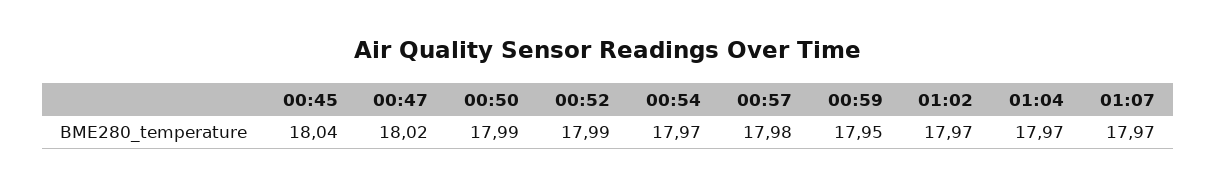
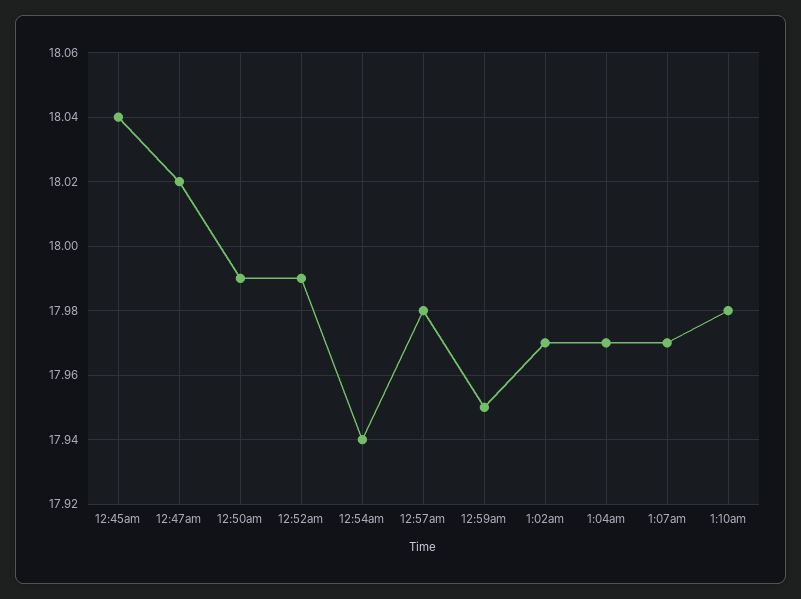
00:54: 17.97 -> 17.94
1:10am: none -> 17.98

